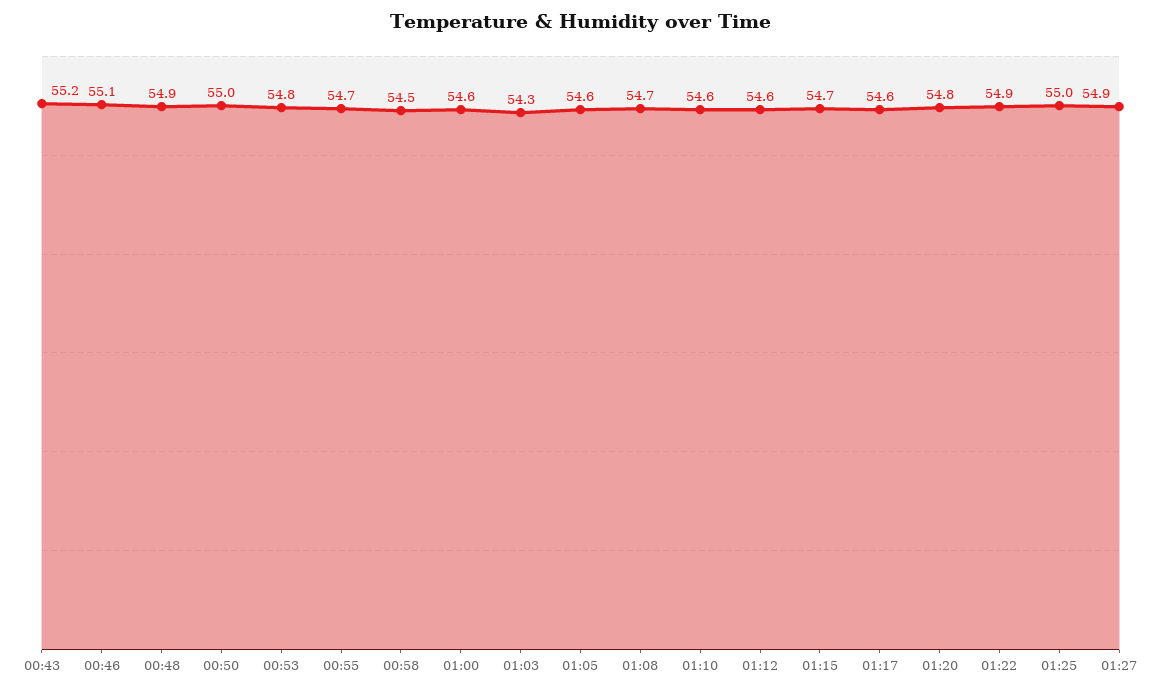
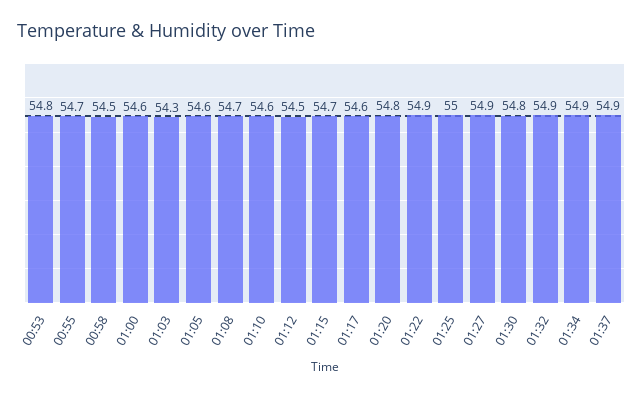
00:43: 55.2 -> none
00:46: 55.1 -> none
00:48: 54.9 -> none
00:50: 55 -> none
01:12: 54.6 -> 54.5
01:30: none -> 54.8
01:32: none -> 54.9
01:34: none -> 54.9
01:37: none -> 54.9

